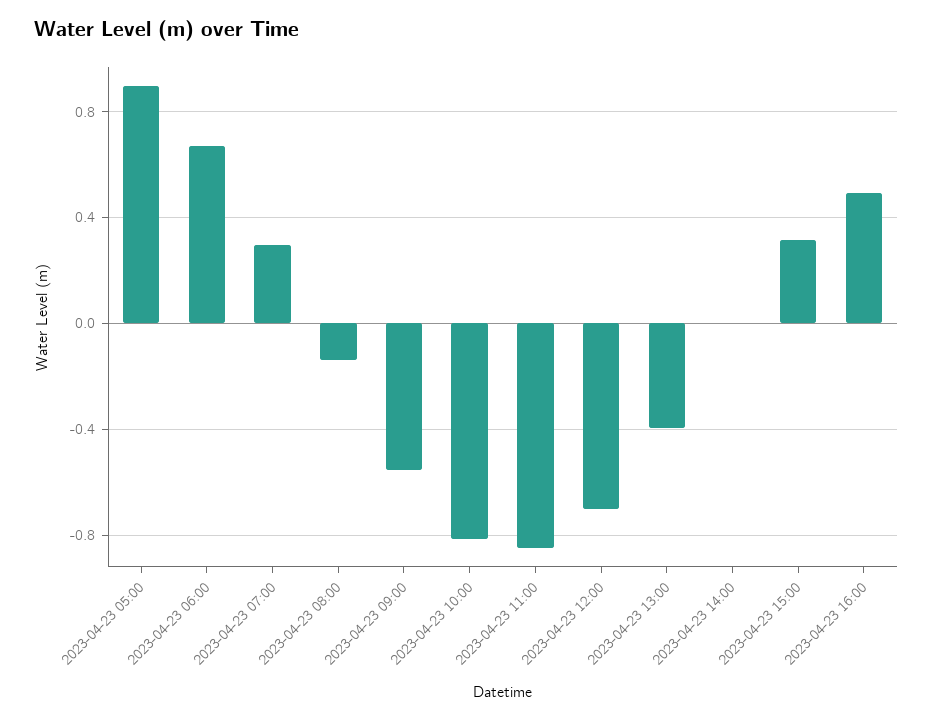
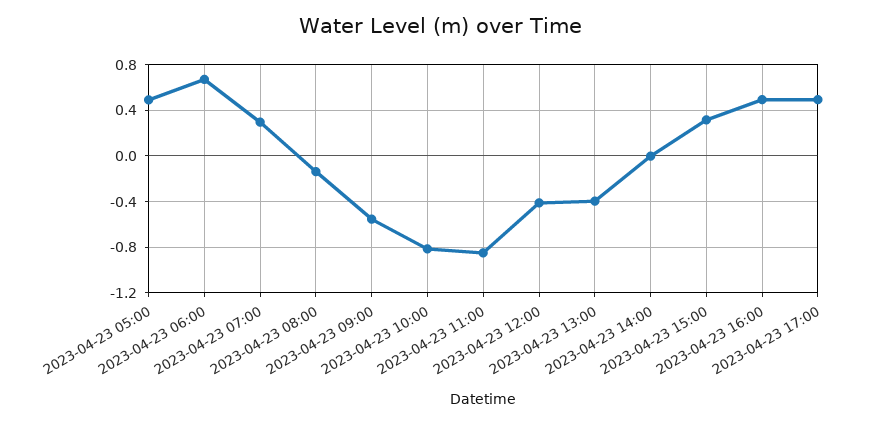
2023-04-23 05:00: 0.9 -> 0.5
2023-04-23 12:00: -0.7 -> -0.4
2023-04-23 17:00: none -> 0.5

